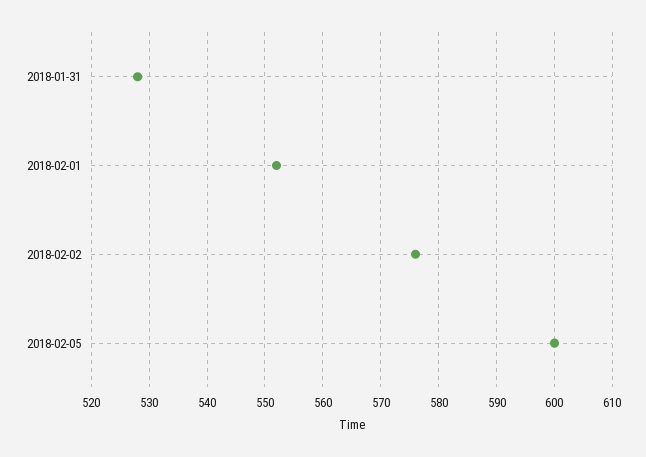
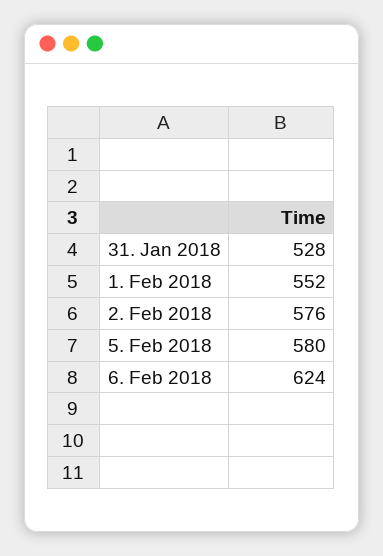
2018-02-05: 600 -> 580
6. Feb 2018: none -> 624

